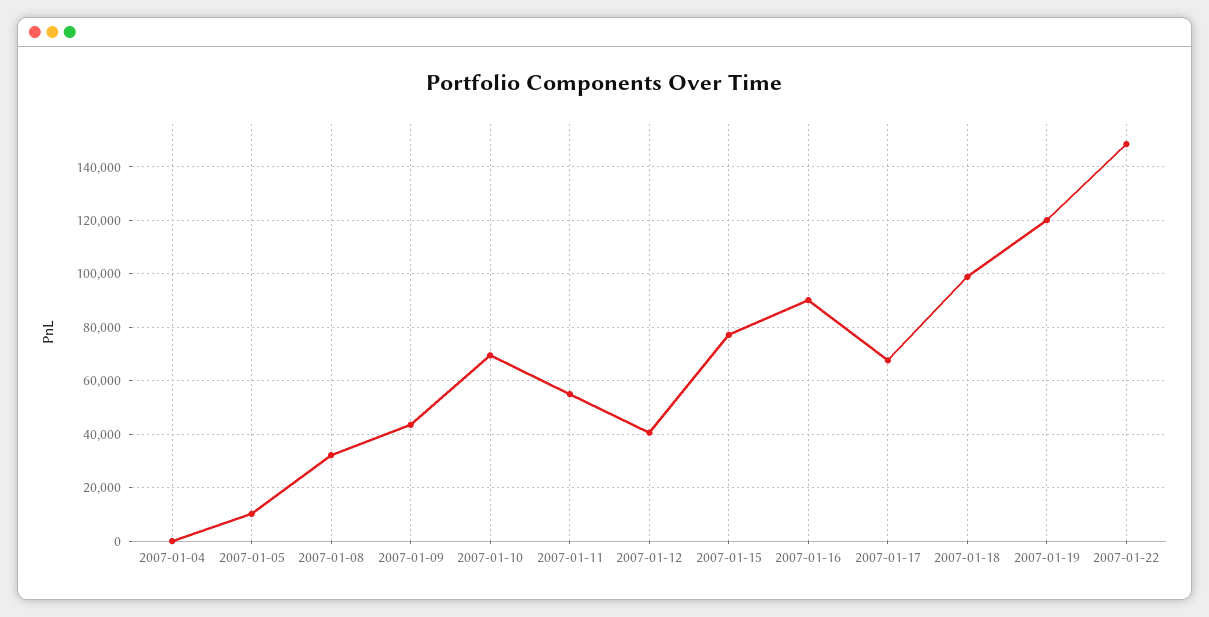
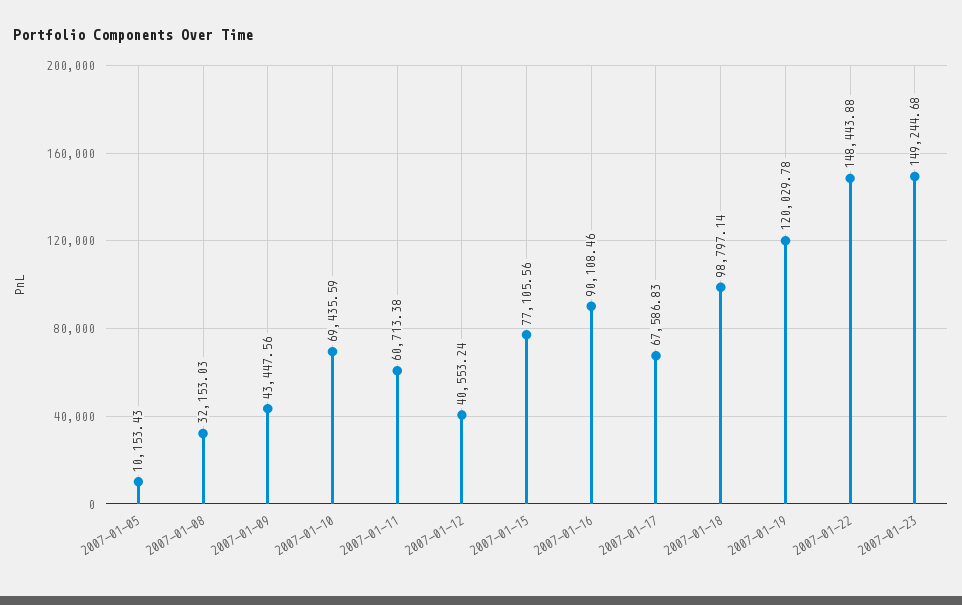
2007-01-04: 0 -> none
2007-01-11: 55000 -> 60713.38
2007-01-23: none -> 149244.68

